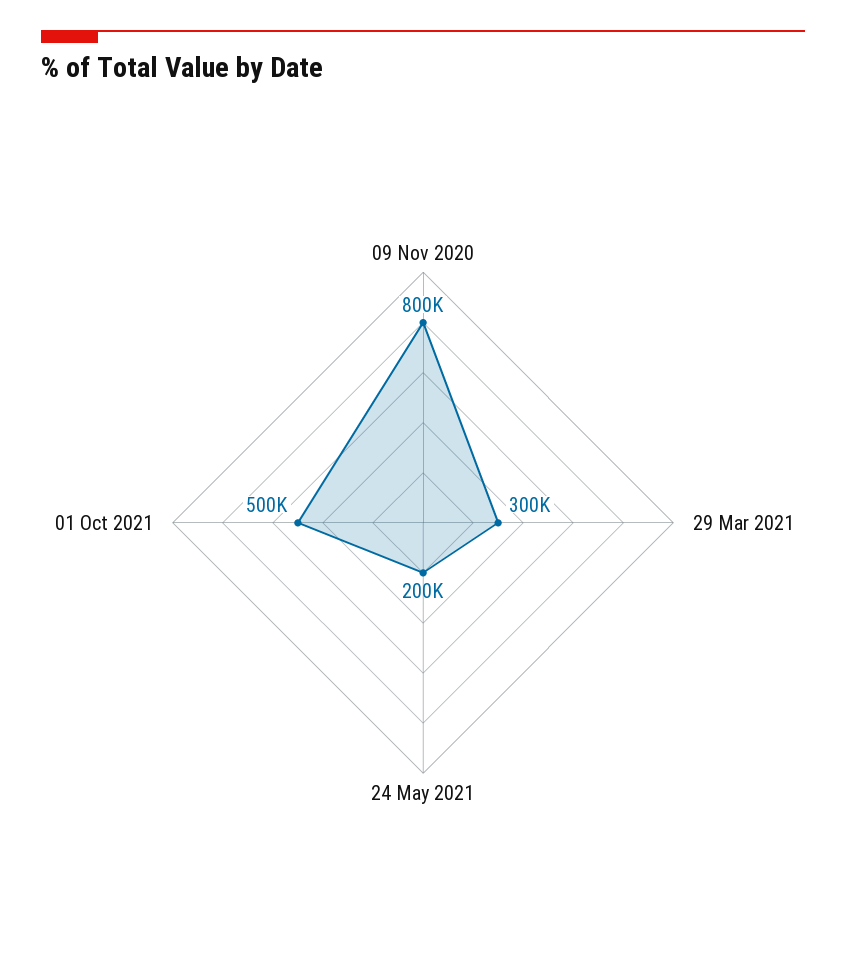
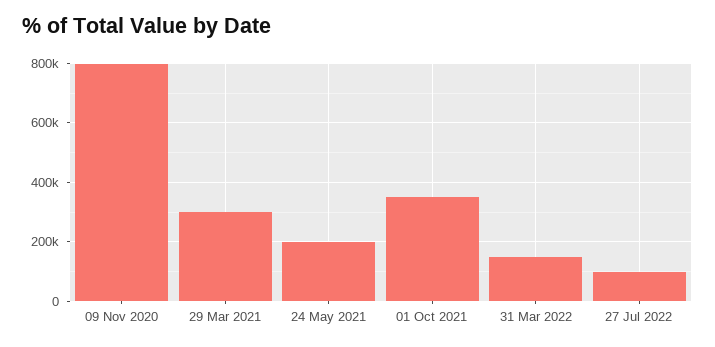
01 Oct 2021: 500000 -> 350000
31 Mar 2022: none -> 150000
27 Jul 2022: none -> 100000

